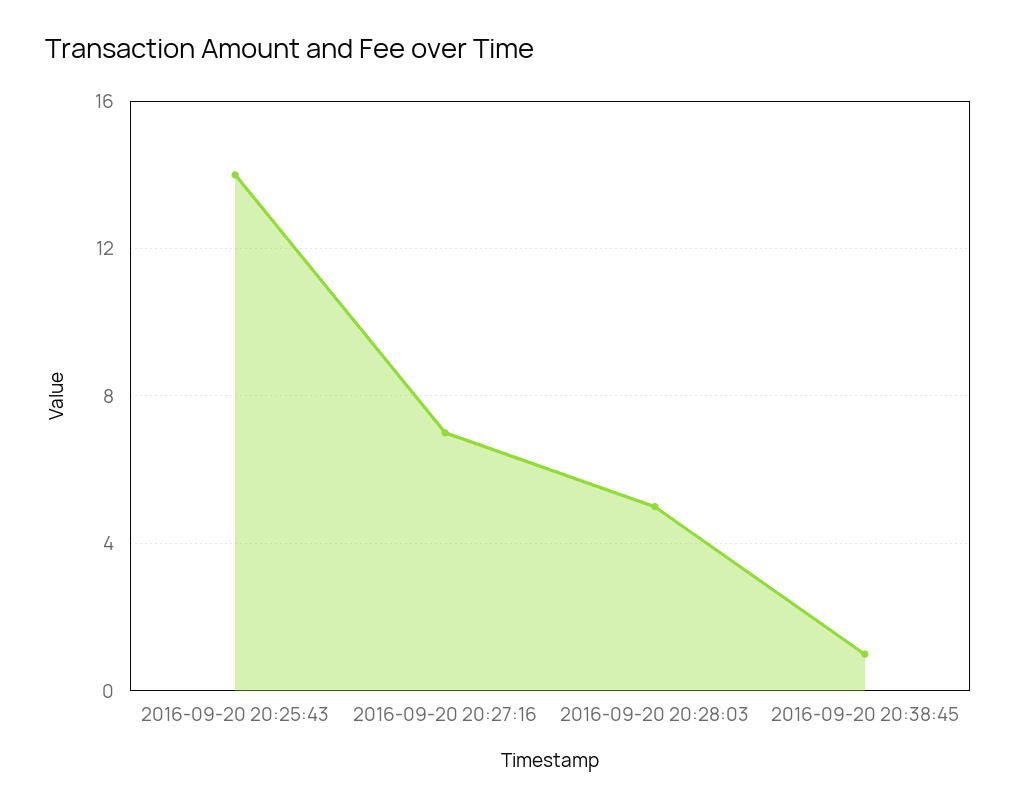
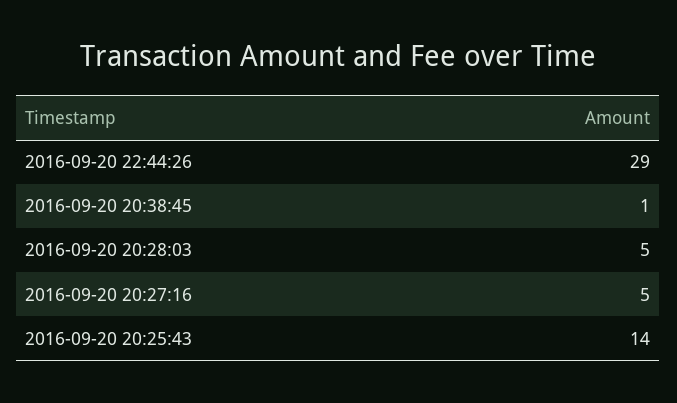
2016-09-20 20:27:16: 7 -> 5
2016-09-20 22:44:26: none -> 29

